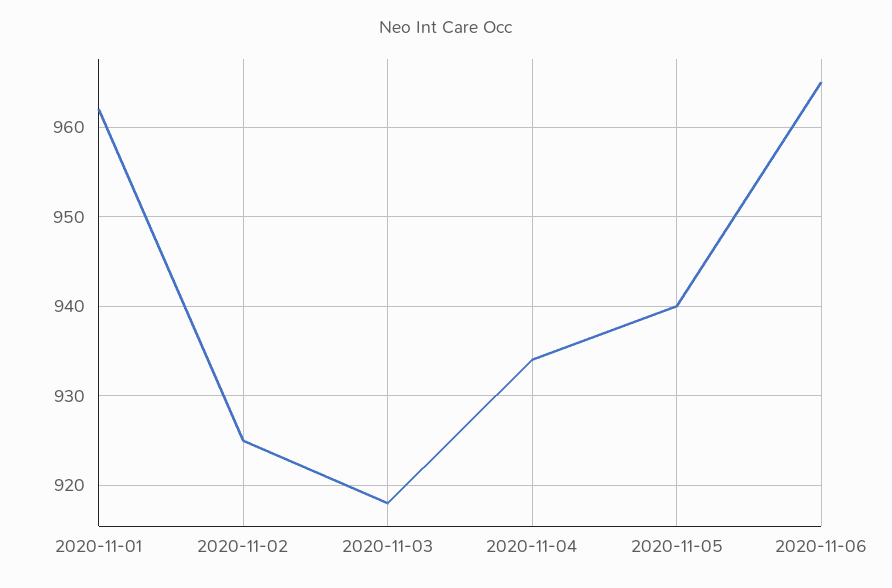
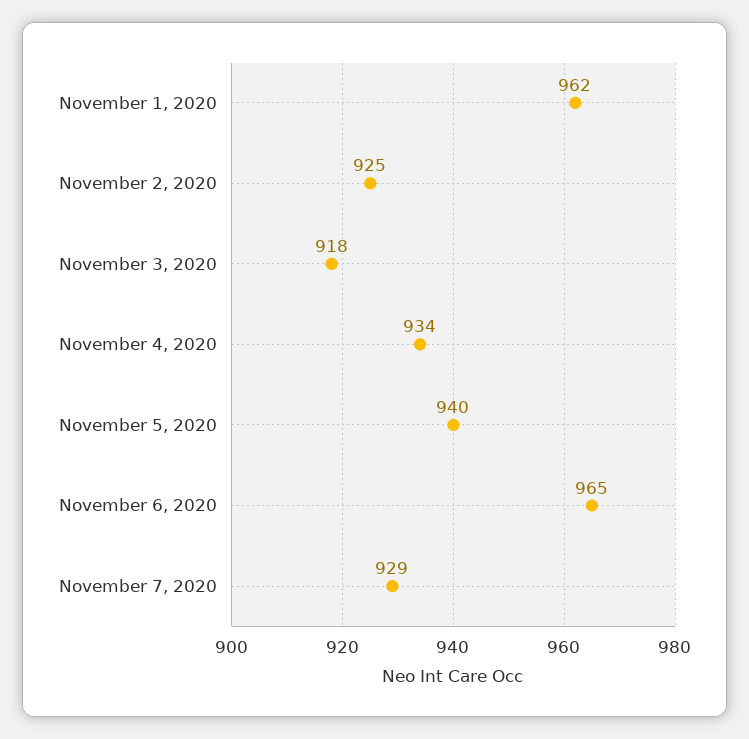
November 7, 2020: none -> 929

